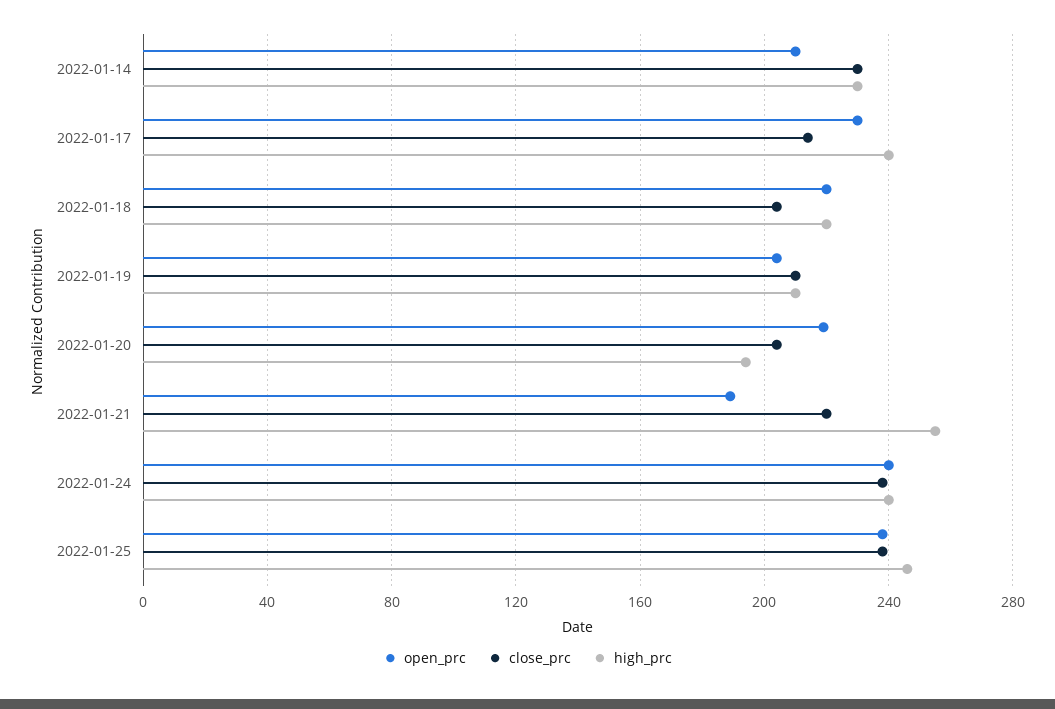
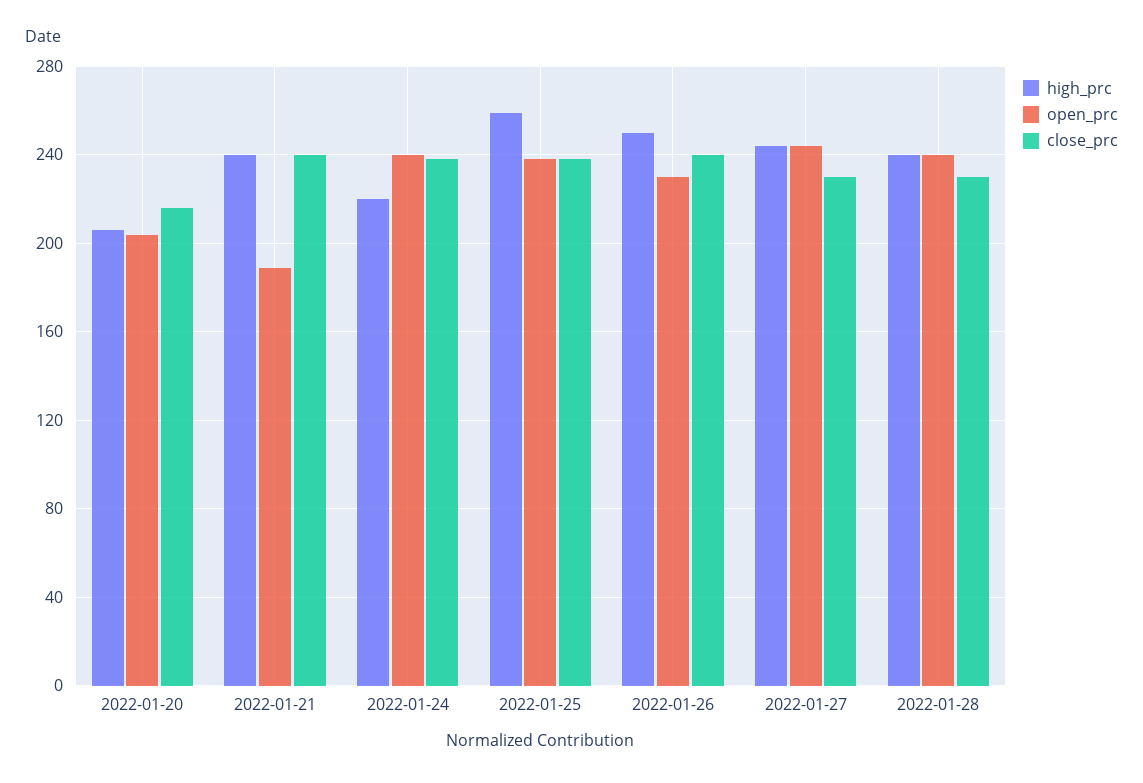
open_prc, 2022-01-14: 210 -> none
close_prc, 2022-01-14: 230 -> none
high_prc, 2022-01-14: 230 -> none
open_prc, 2022-01-17: 230 -> none
close_prc, 2022-01-17: 215 -> none
high_prc, 2022-01-17: 240 -> none
open_prc, 2022-01-18: 220 -> none
close_prc, 2022-01-18: 205 -> none
high_prc, 2022-01-18: 220 -> none
open_prc, 2022-01-19: 205 -> none
close_prc, 2022-01-19: 210 -> none
high_prc, 2022-01-19: 210 -> none
open_prc, 2022-01-20: 220 -> 205
close_prc, 2022-01-20: 205 -> 215
high_prc, 2022-01-20: 195 -> 205
close_prc, 2022-01-21: 220 -> 240
high_prc, 2022-01-21: 255 -> 240
high_prc, 2022-01-24: 240 -> 220
high_prc, 2022-01-25: 245 -> 260
high_prc, 2022-01-26: none -> 250
open_prc, 2022-01-26: none -> 230
close_prc, 2022-01-26: none -> 240
high_prc, 2022-01-27: none -> 245
open_prc, 2022-01-27: none -> 245
close_prc, 2022-01-27: none -> 230
high_prc, 2022-01-28: none -> 240
open_prc, 2022-01-28: none -> 240
close_prc, 2022-01-28: none -> 230

